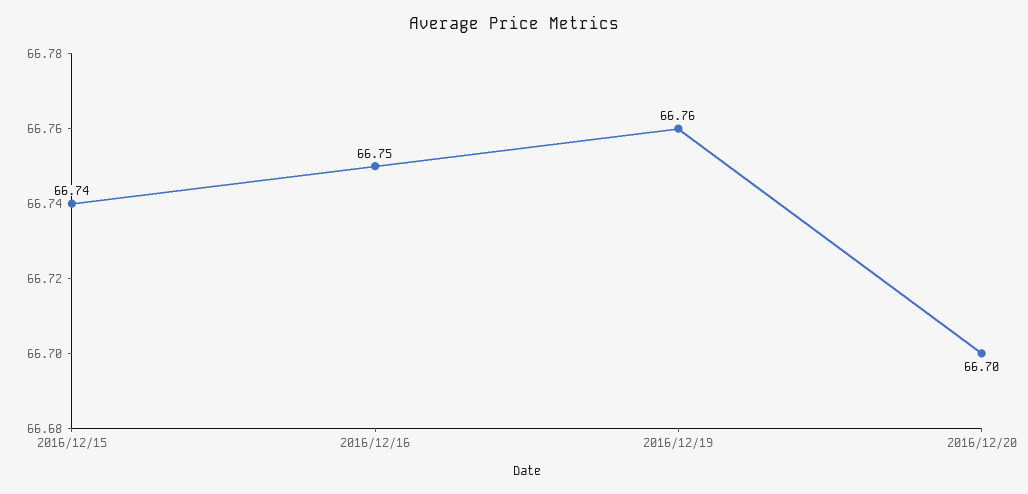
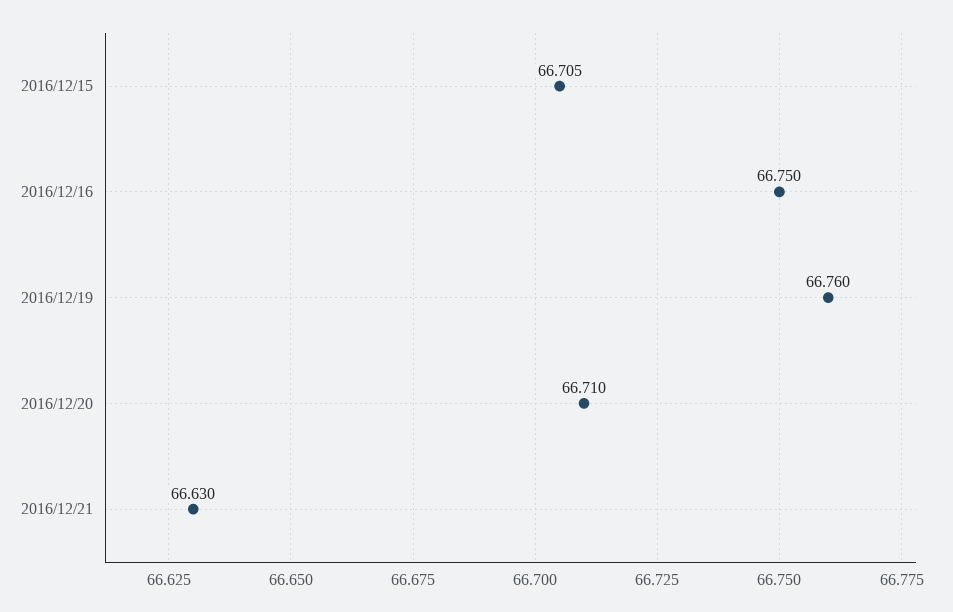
2016/12/15: 66.74 -> 66.705
2016/12/20: 66.7 -> 66.71
2016/12/21: none -> 66.63

